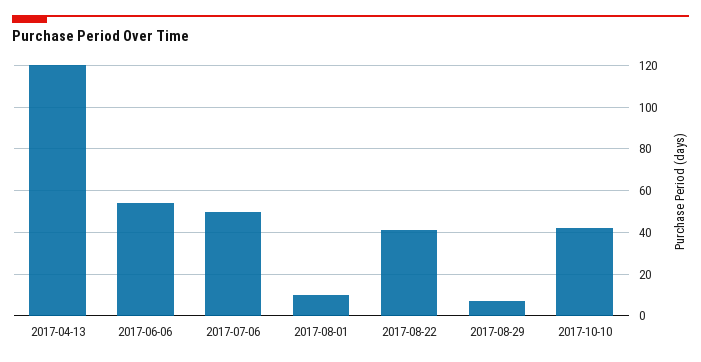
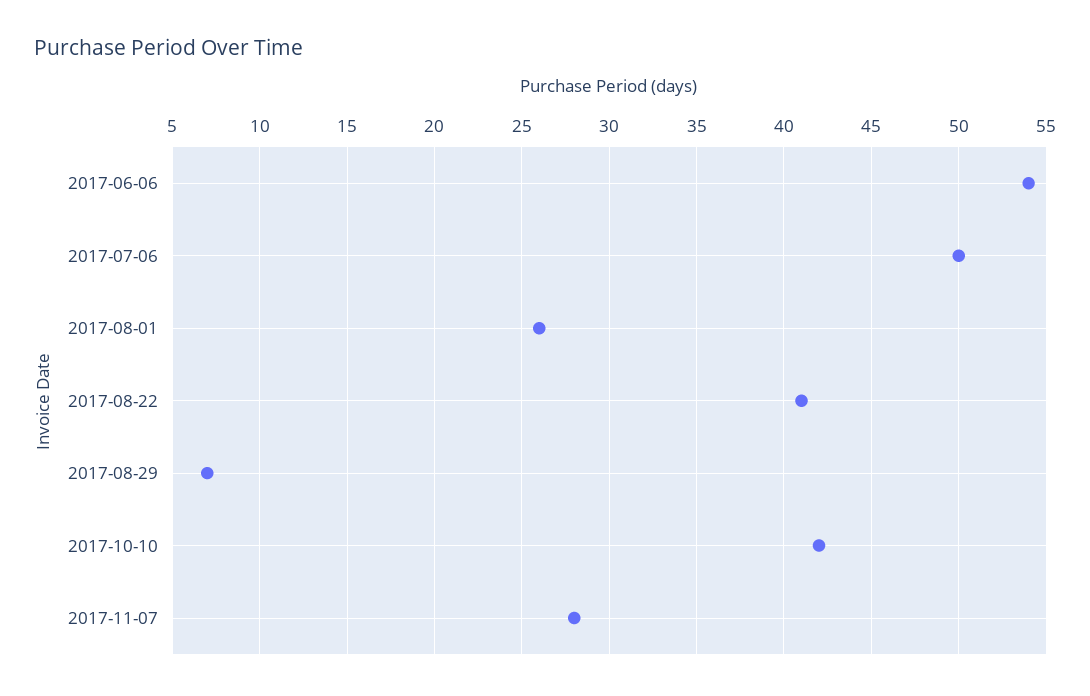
2017-04-13: 120 -> none
2017-08-01: 10 -> 26
2017-11-07: none -> 28

